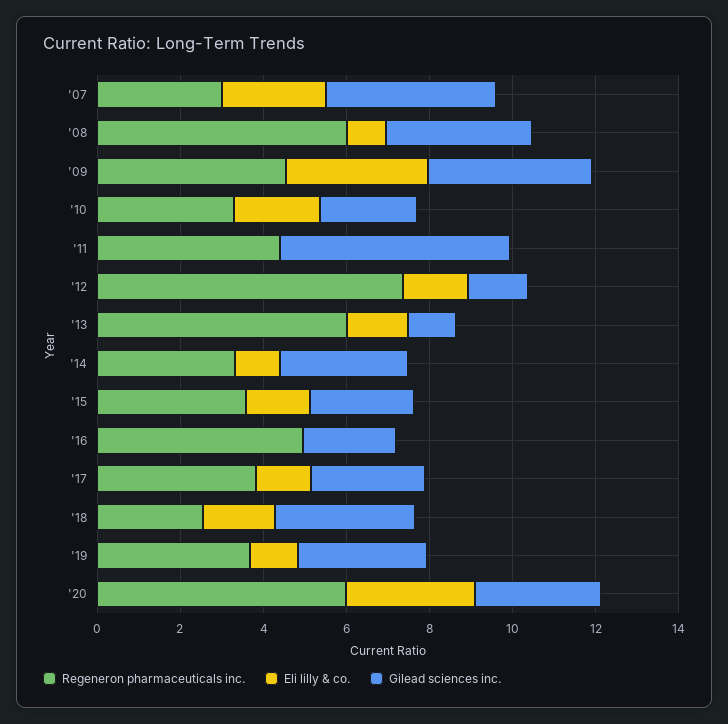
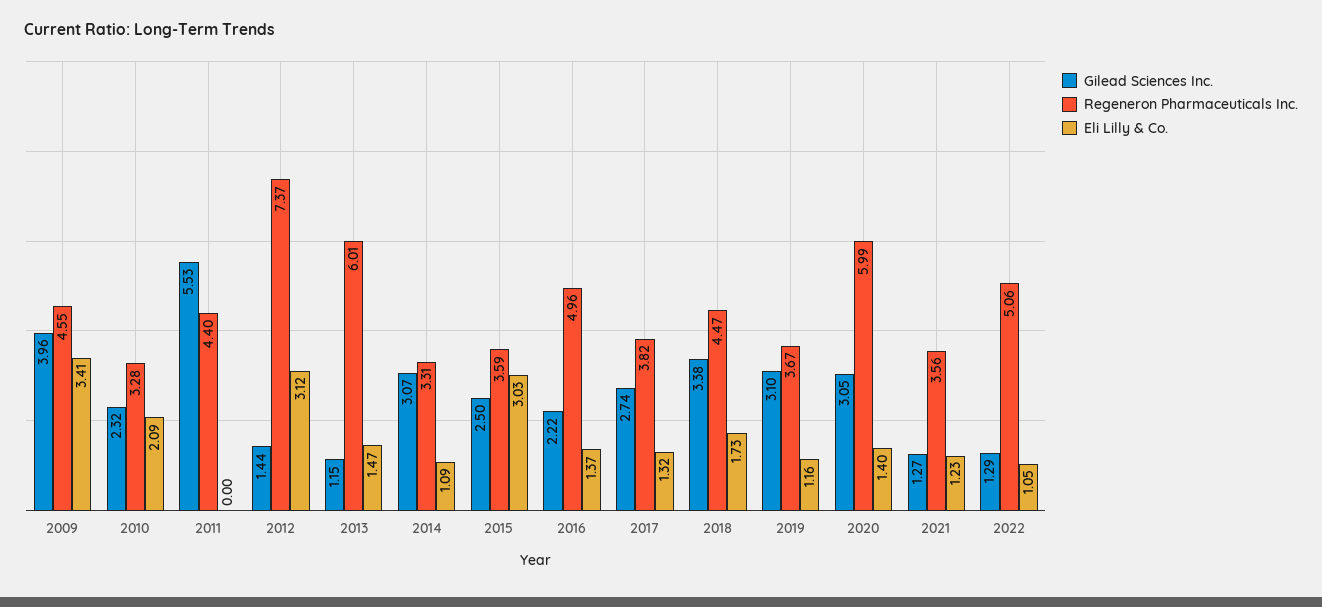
Regeneron pharmaceuticals inc., '07: 3 -> none
Eli lilly & co., '07: 2.5 -> none
Gilead sciences inc., '07: 4 -> none
Regeneron pharmaceuticals inc., '08: 6 -> none
Eli lilly & co., '08: 1 -> none
Gilead sciences inc., '08: 3.5 -> none
Eli lilly & co., '12: 1.5 -> 3.12
Eli lilly & co., '15: 1.5 -> 3.03
Eli lilly & co., '16: 0 -> 1.37
Regeneron pharmaceuticals inc., '18: 2.5 -> 4.47
Eli lilly & co., '20: 3 -> 1.4
Gilead sciences inc., 2021: none -> 1.27
Regeneron pharmaceuticals inc., 2021: none -> 3.56
Eli lilly & co., 2021: none -> 1.23
Gilead sciences inc., 2022: none -> 1.29
Regeneron pharmaceuticals inc., 2022: none -> 5.06
Eli lilly & co., 2022: none -> 1.05

